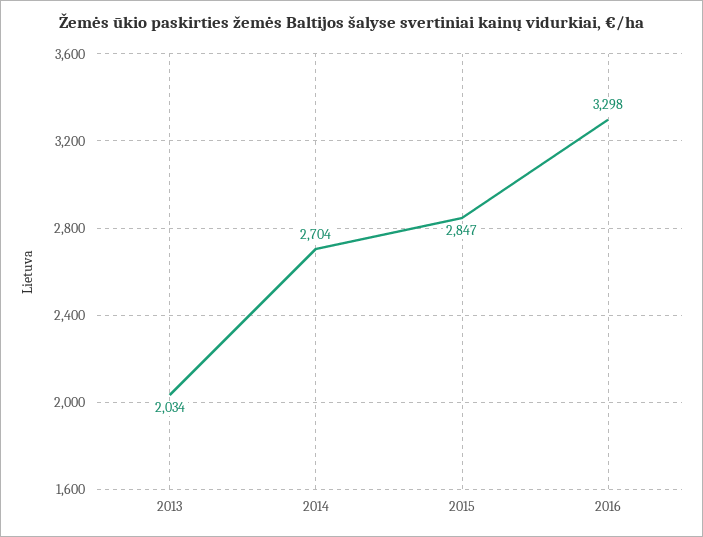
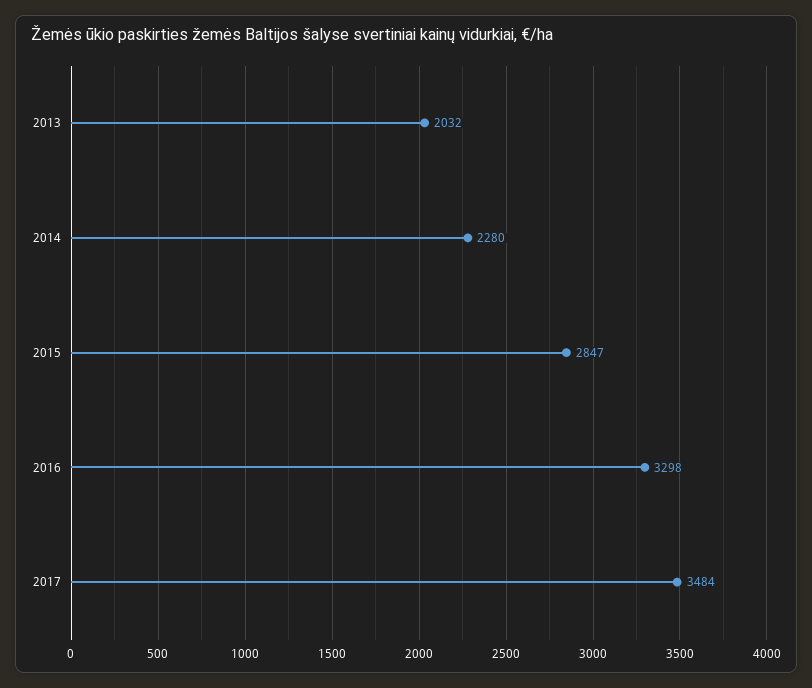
2013: 2034 -> 2032
2014: 2704 -> 2280
2017: none -> 3484

